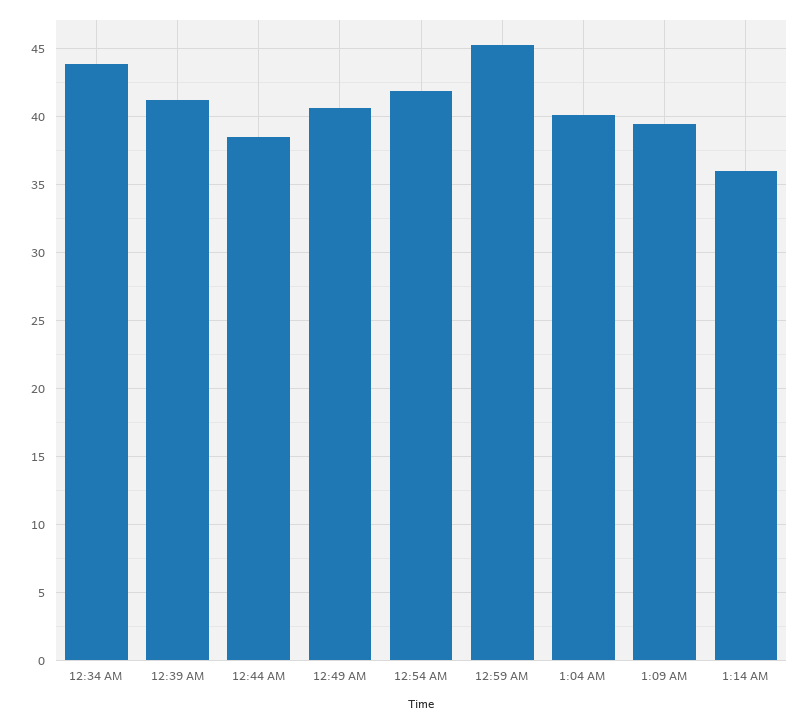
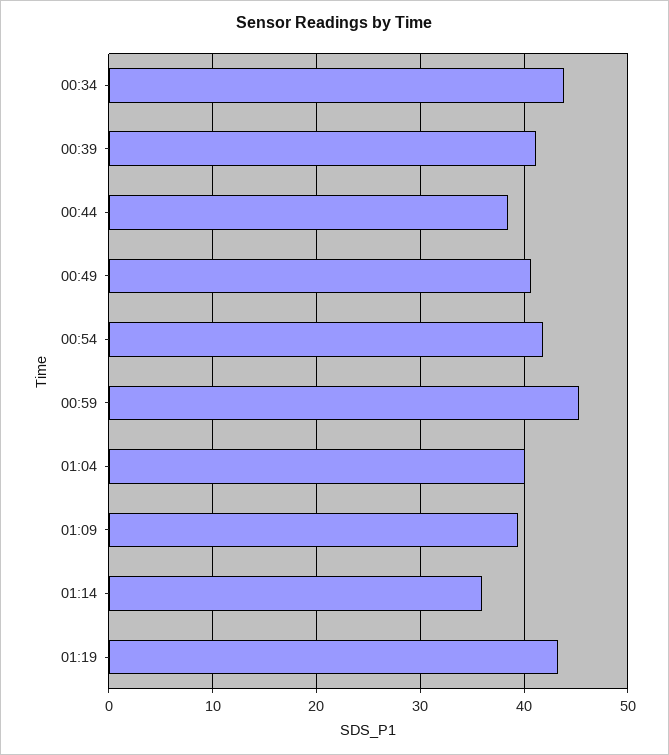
01:19: none -> 43

